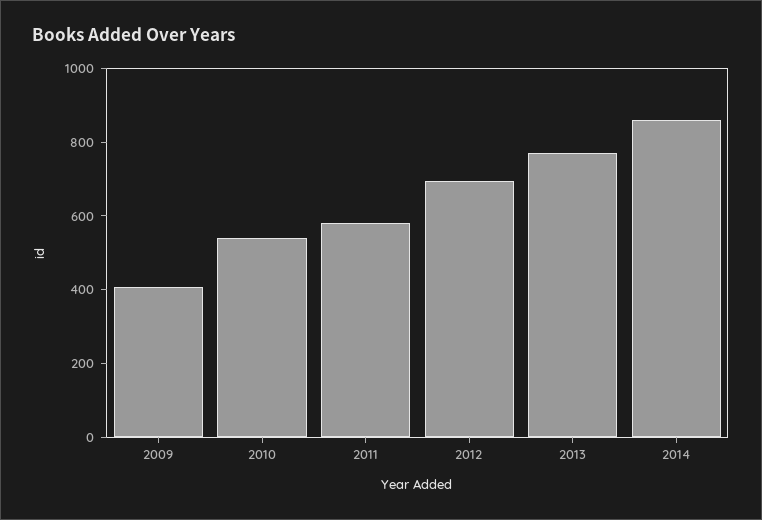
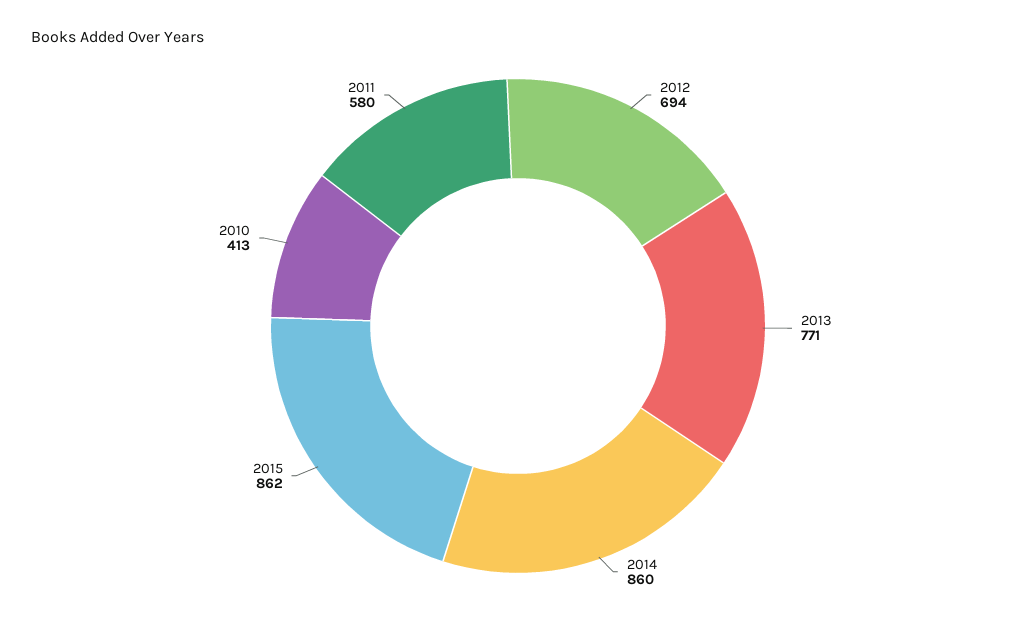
2009: 400 -> none
2010: 550 -> 413
2015: none -> 862

